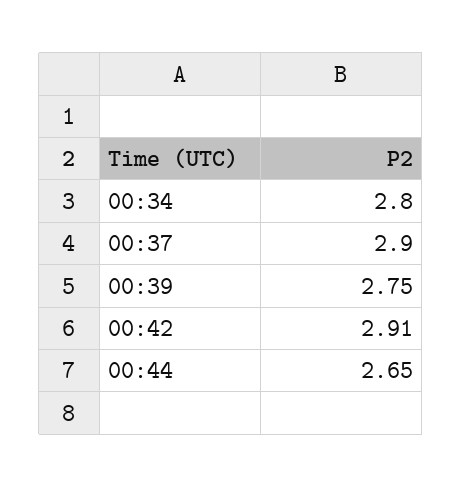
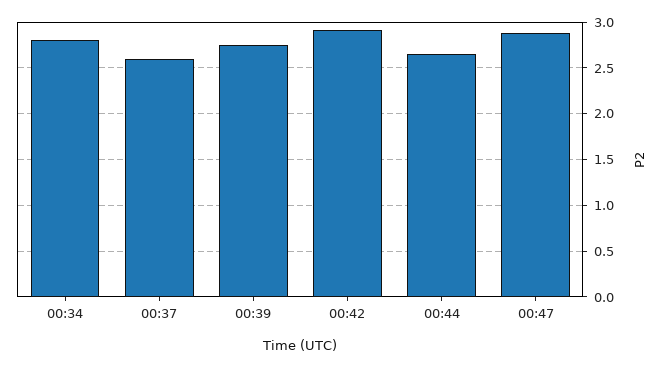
00:37: 2.9 -> 2.6
00:47: none -> 2.9

